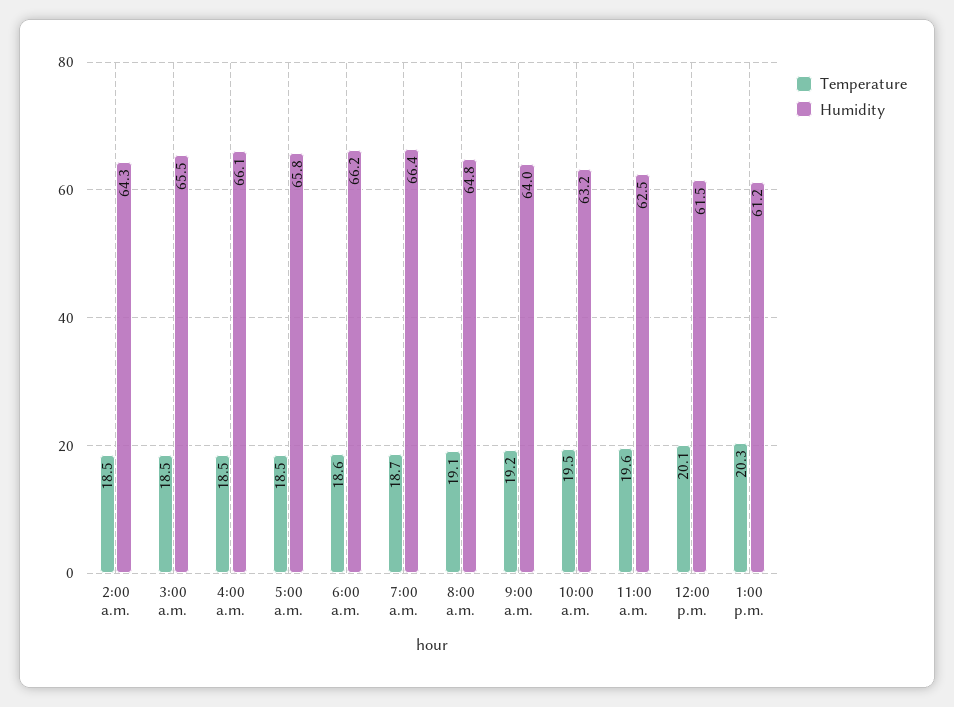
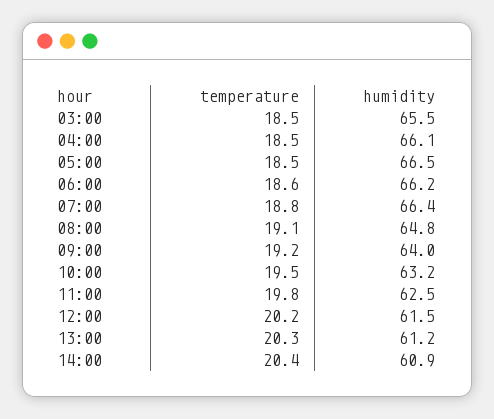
Temperature, 2:00 a.m.: 18.5 -> none
Humidity, 2:00 a.m.: 64.3 -> none
Humidity, 5:00 a.m.: 65.8 -> 66.5
Temperature, 7:00 a.m.: 18.7 -> 18.8
Temperature, 11:00 a.m.: 19.6 -> 19.8
Temperature, 12:00 p.m.: 20.1 -> 20.2
Temperature, 14:00: none -> 20.4
Humidity, 14:00: none -> 60.9

